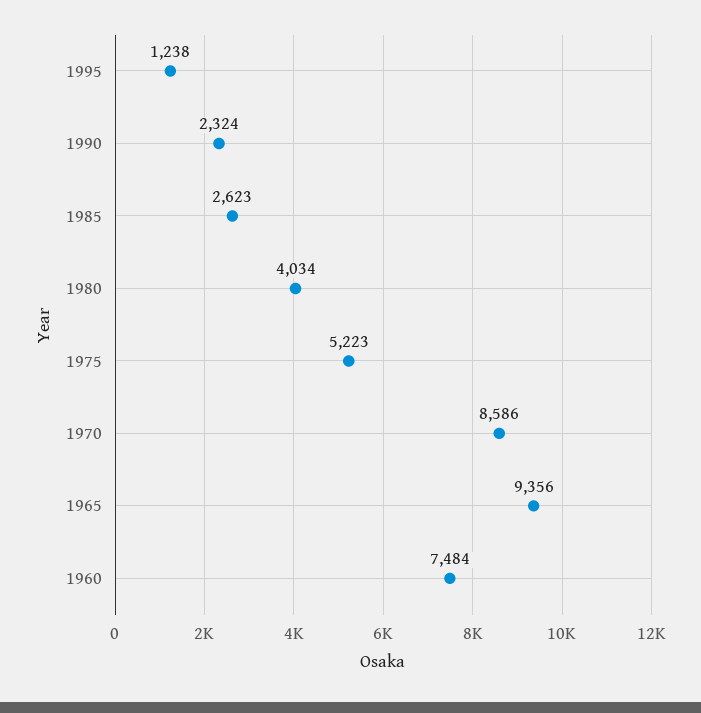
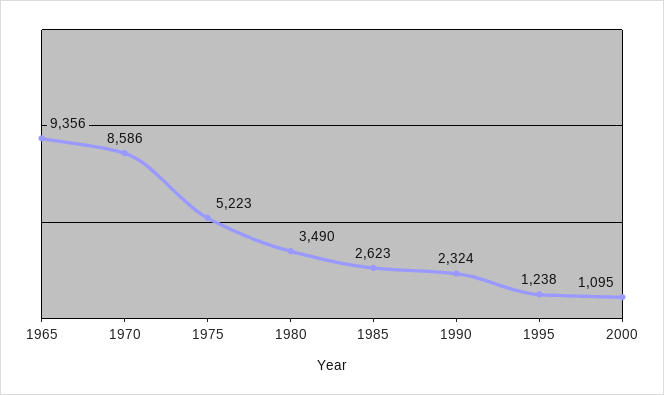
1980: 4034 -> 3490
1960: 7484 -> none
2000: none -> 1095

